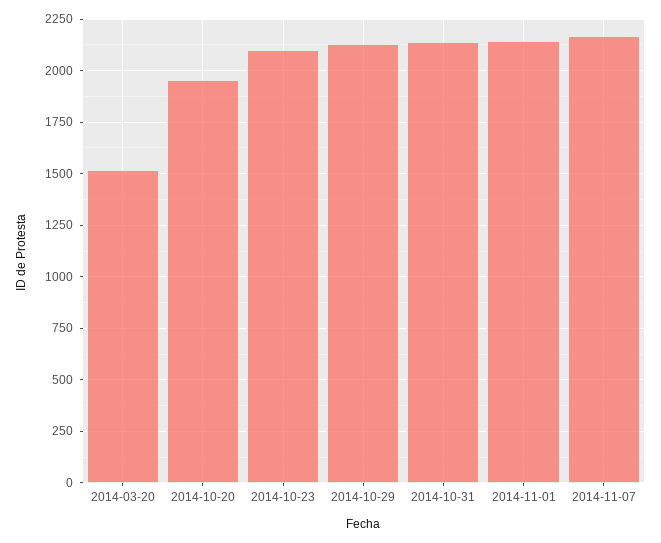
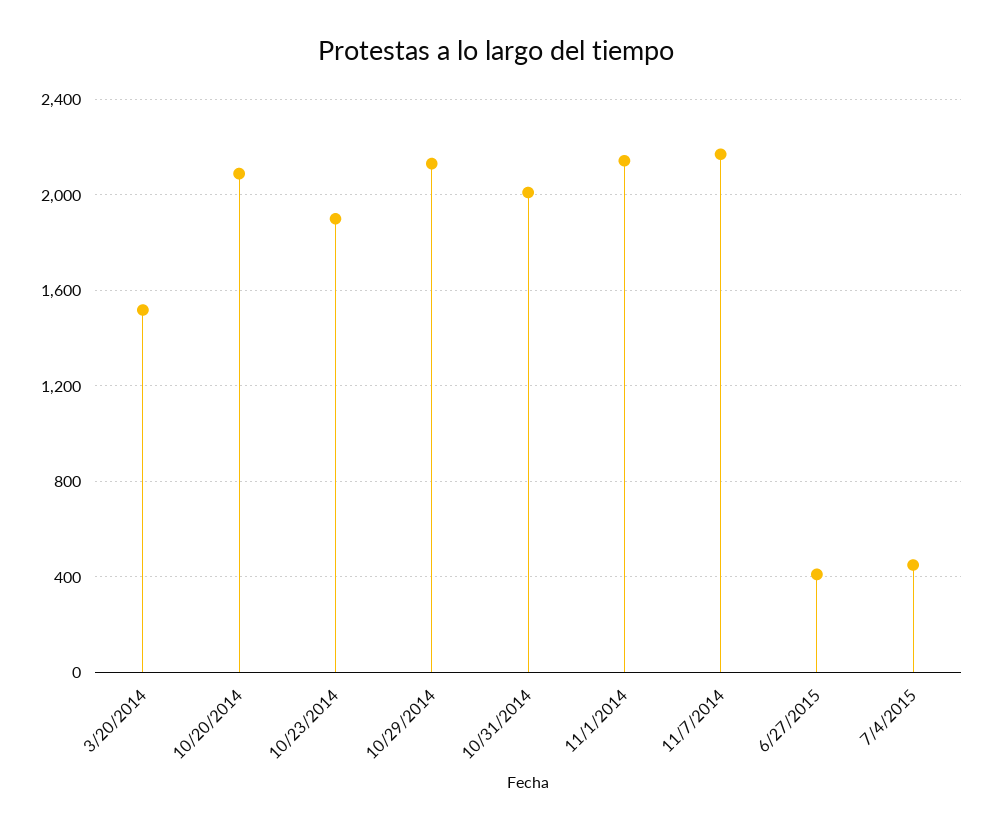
2014-10-20: 1950 -> 2100
2014-10-23: 2100 -> 1900
2014-10-31: 2150 -> 2000
6/27/2015: none -> 400
7/4/2015: none -> 450

